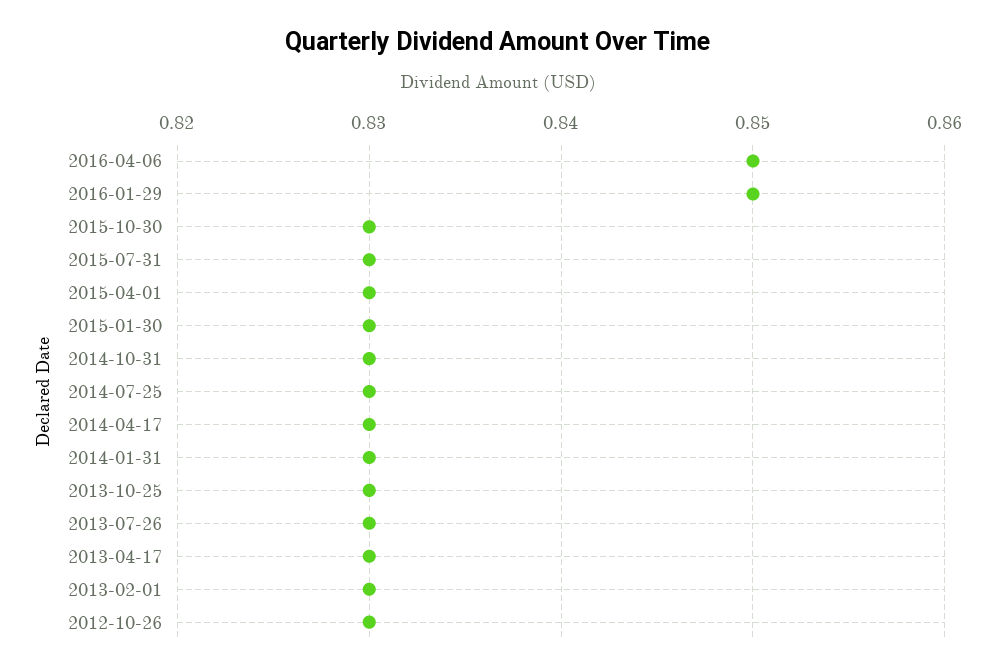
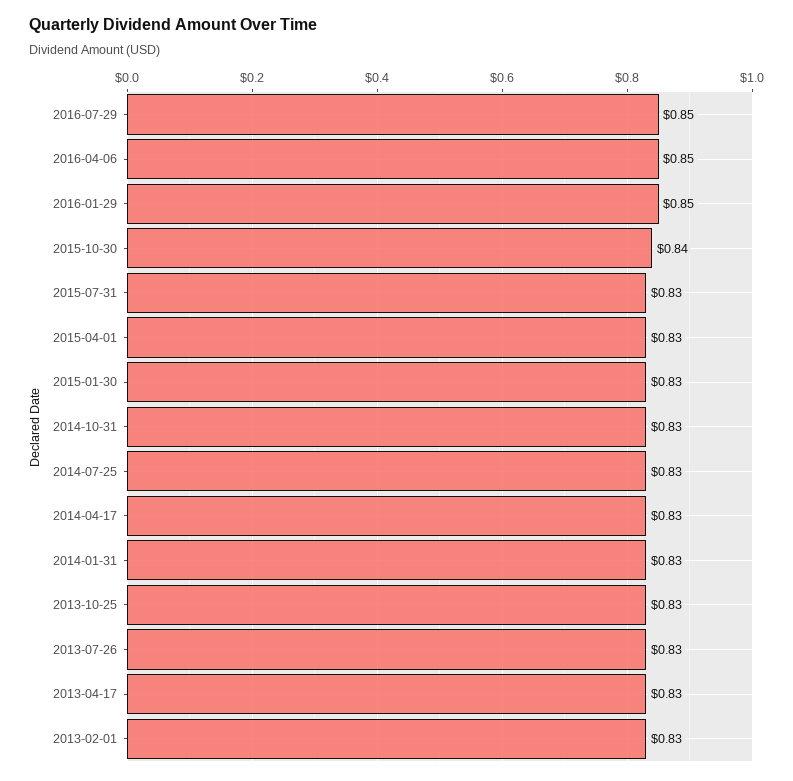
2015-10-30: 0.83 -> 0.84
2012-10-26: 0.83 -> none
2016-07-29: none -> 0.85

